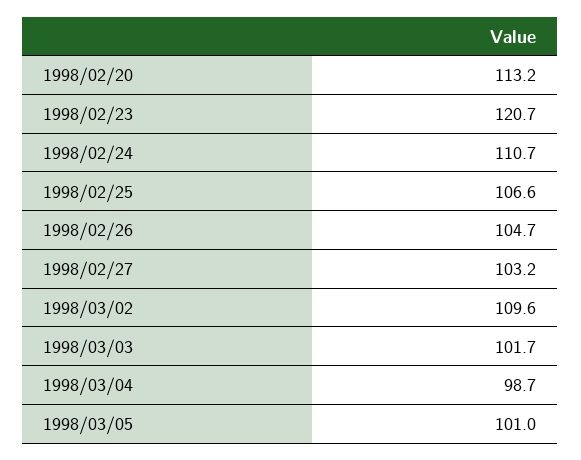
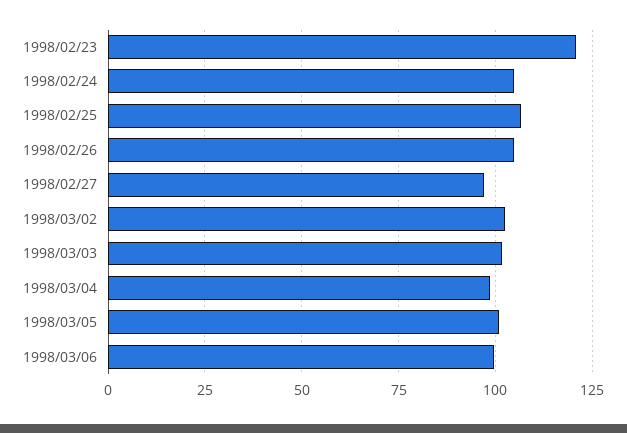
1998/02/20: 113.2 -> none
1998/02/24: 110.7 -> 105
1998/02/27: 103.2 -> 97.5
1998/03/02: 109.6 -> 102.5
1998/03/06: none -> 100

